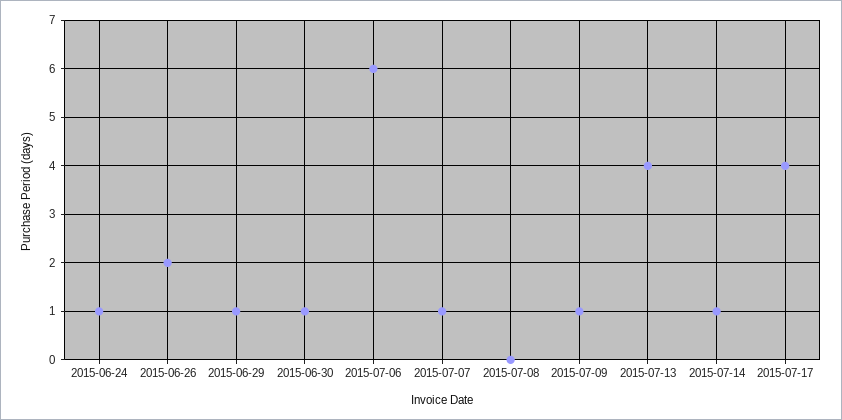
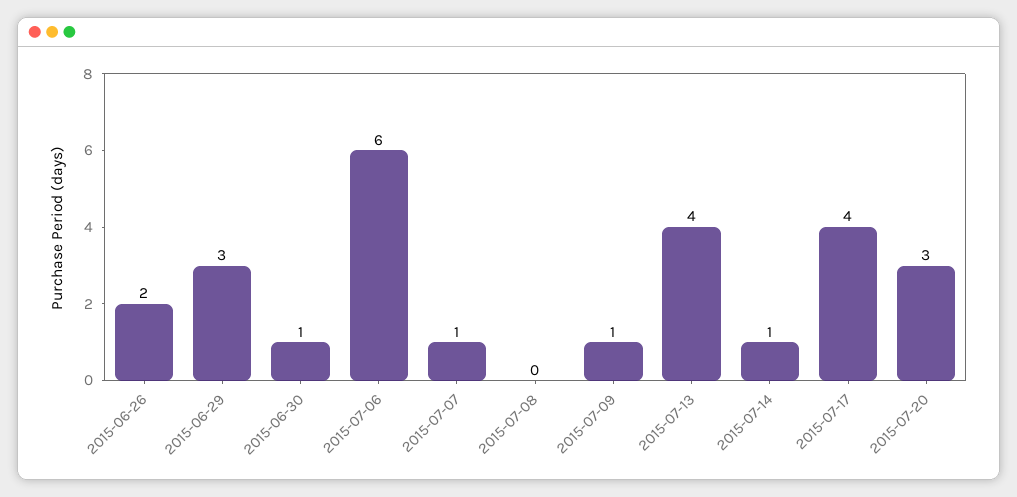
2015-06-24: 1 -> none
2015-06-29: 1 -> 3
2015-07-20: none -> 3

